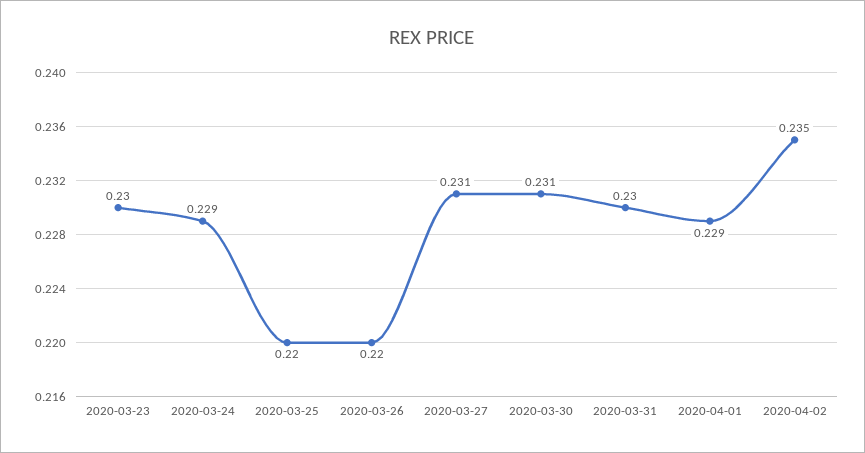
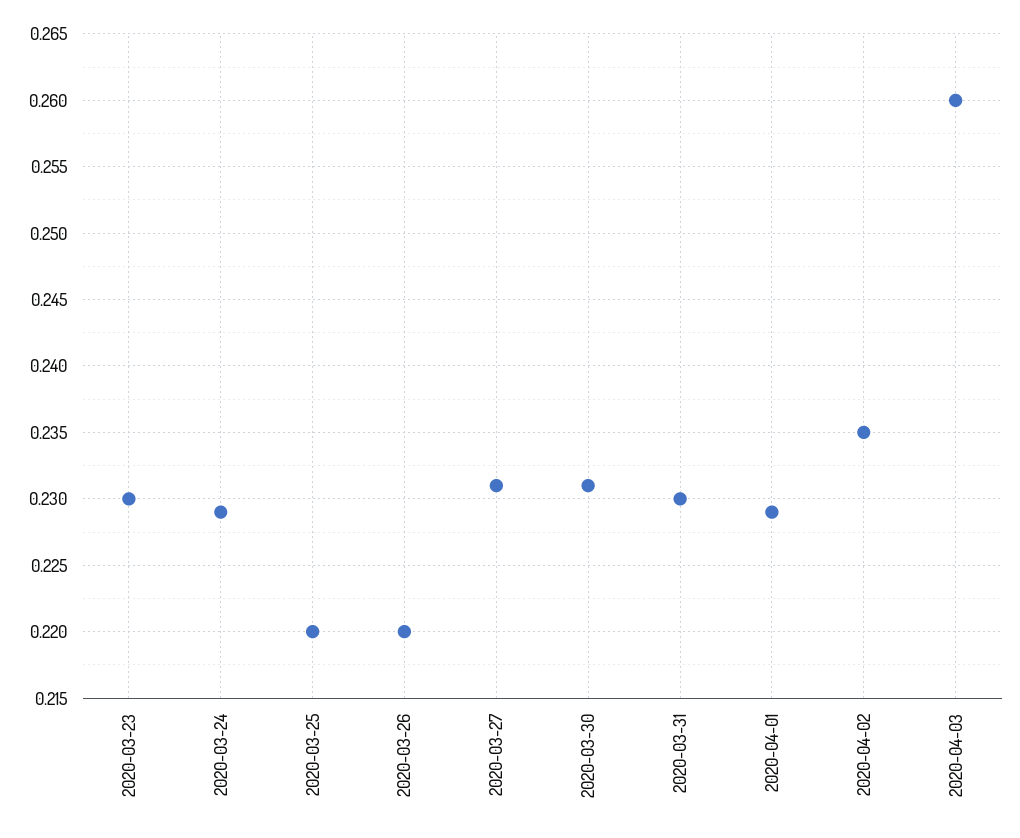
2020-04-03: none -> 0.26

